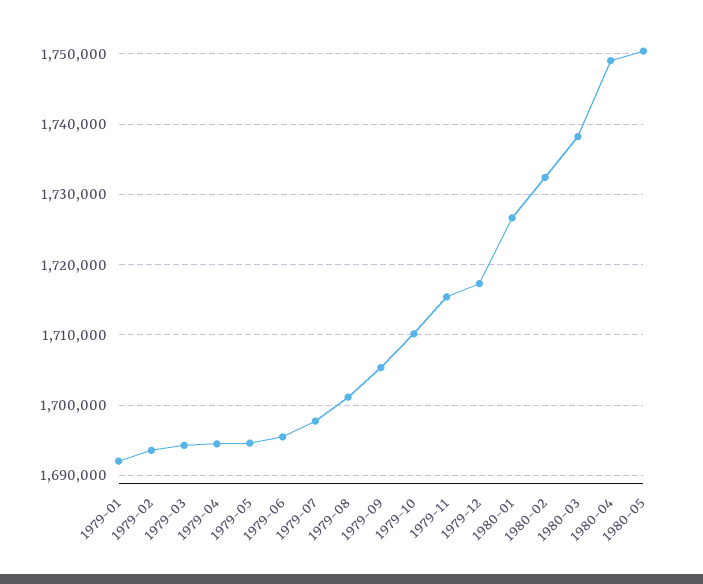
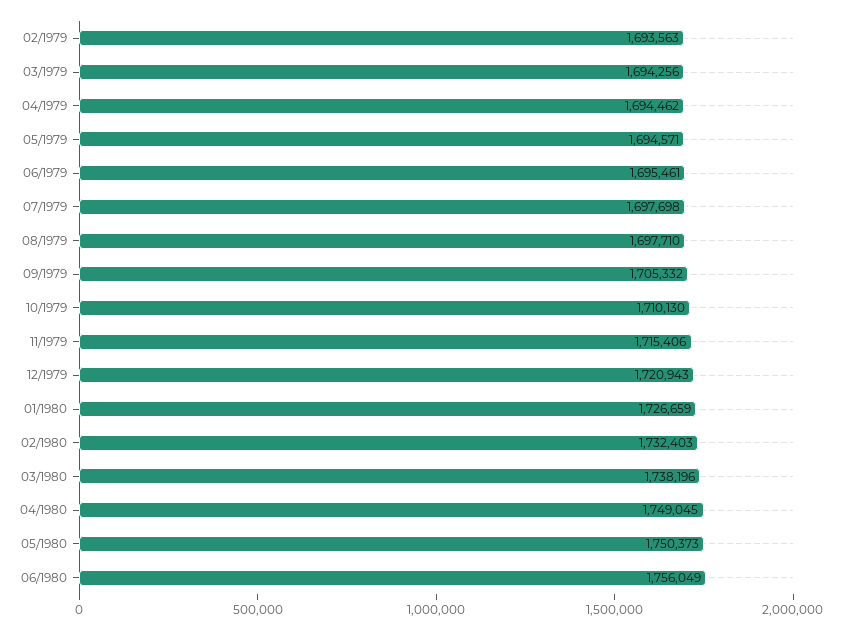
1979-01: 1692000 -> none
1979-08: 1701000 -> 1697710
1979-12: 1717000 -> 1720943
06/1980: none -> 1756049

